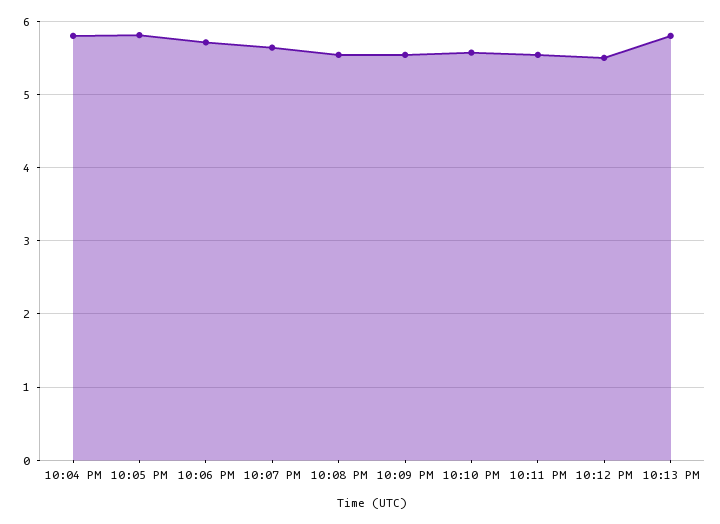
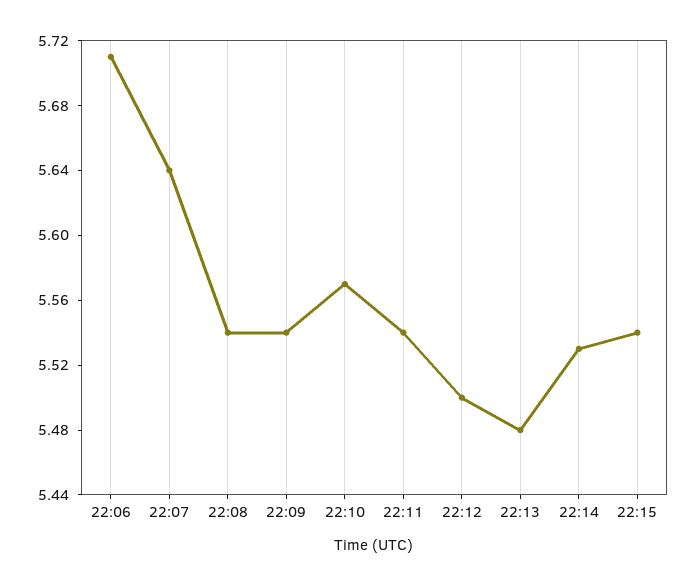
10:04 PM: 5.8 -> none
10:05 PM: 5.8 -> none
10:13 PM: 5.8 -> 5.48
22:14: none -> 5.53
22:15: none -> 5.54

